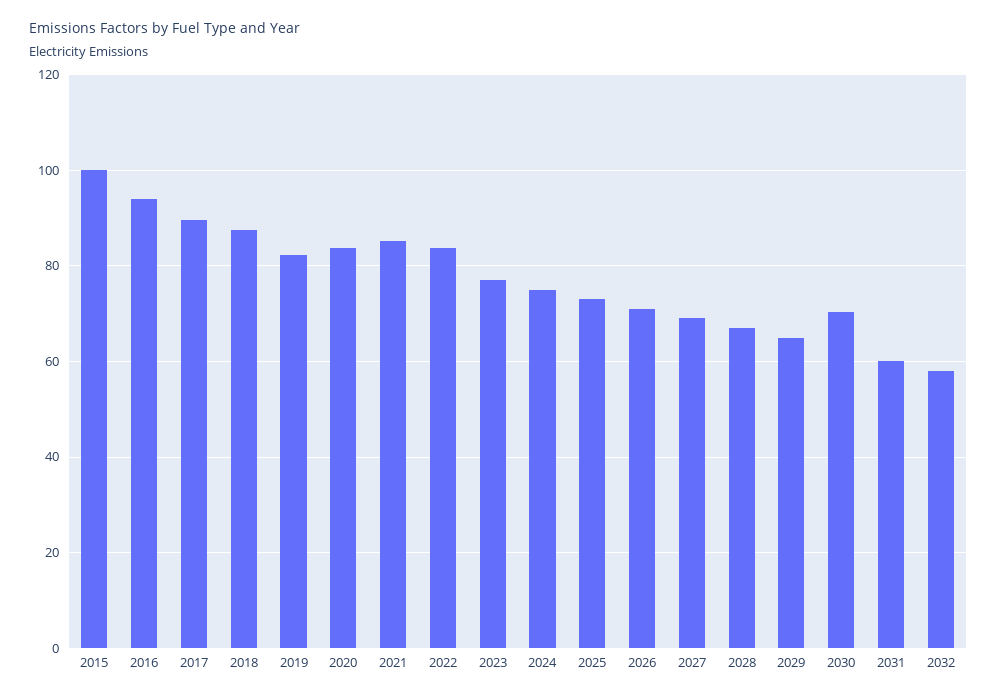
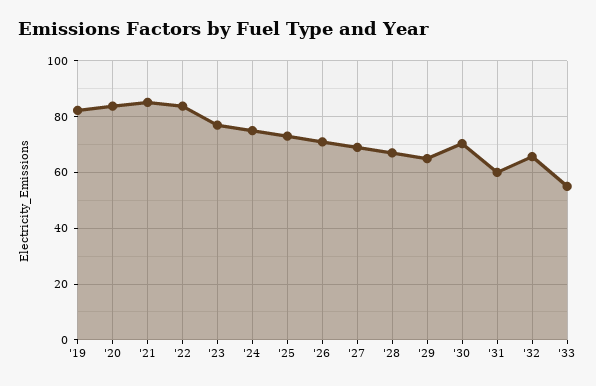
2015: 100 -> none
2016: 94 -> none
2017: 90 -> none
2018: 88 -> none
2032: 58 -> 65
'33: none -> 55

